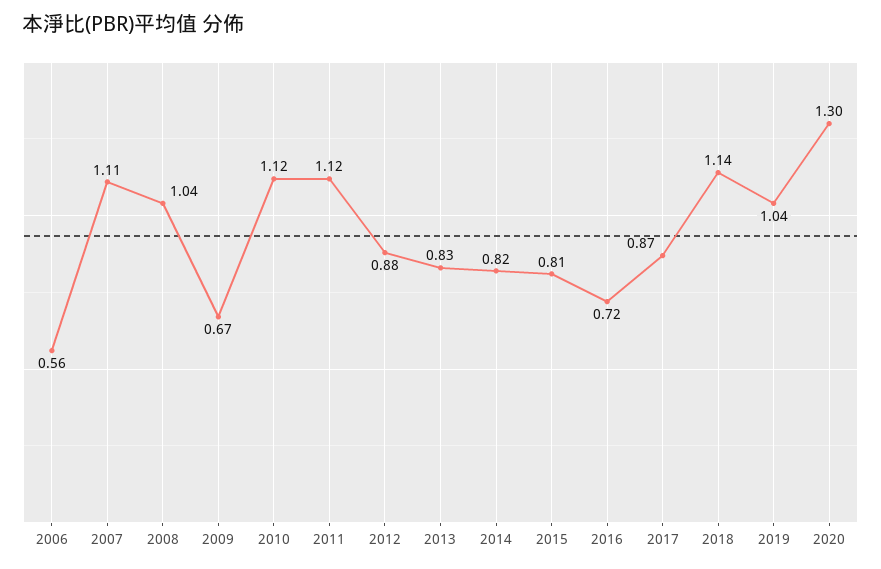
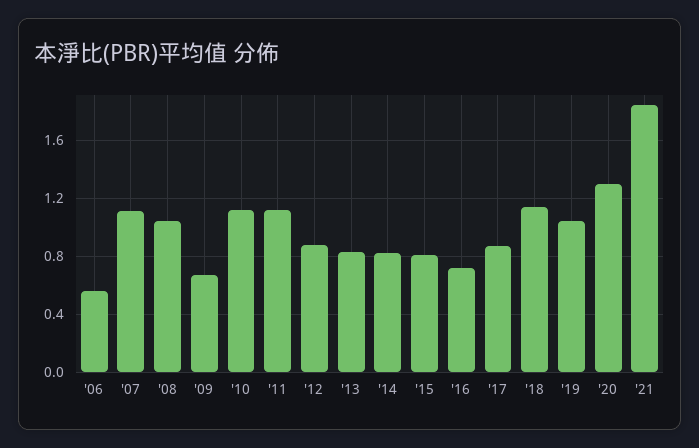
'21: none -> 1.85

